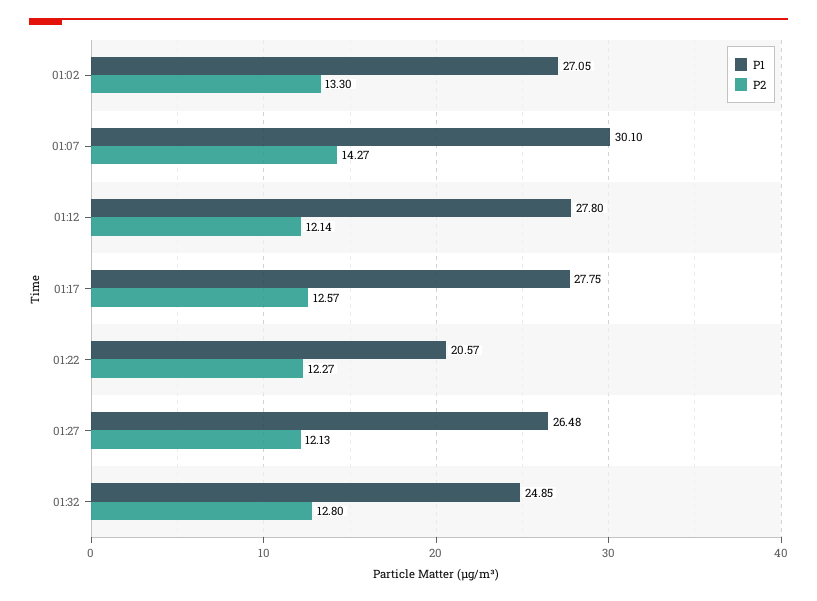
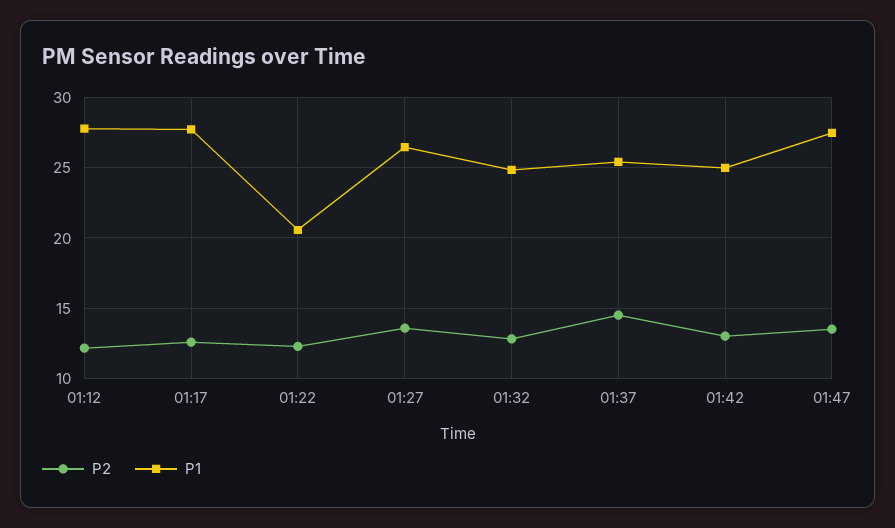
P1, 01:02: 27.05 -> none
P2, 01:02: 13.3 -> none
P1, 01:07: 30.1 -> none
P2, 01:07: 14.27 -> none
P2, 01:27: 12.13 -> 13.5
P2, 01:37: none -> 14.5
P1, 01:37: none -> 25.5
P2, 01:42: none -> 13
P1, 01:42: none -> 25
P2, 01:47: none -> 13.5
P1, 01:47: none -> 27.5

